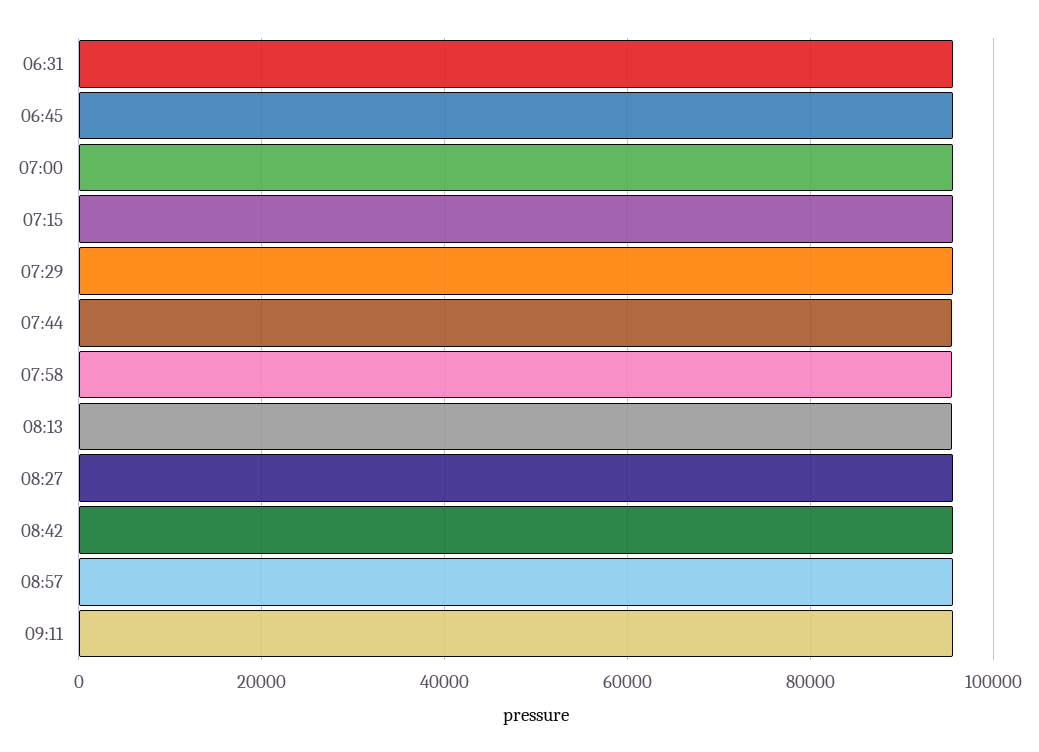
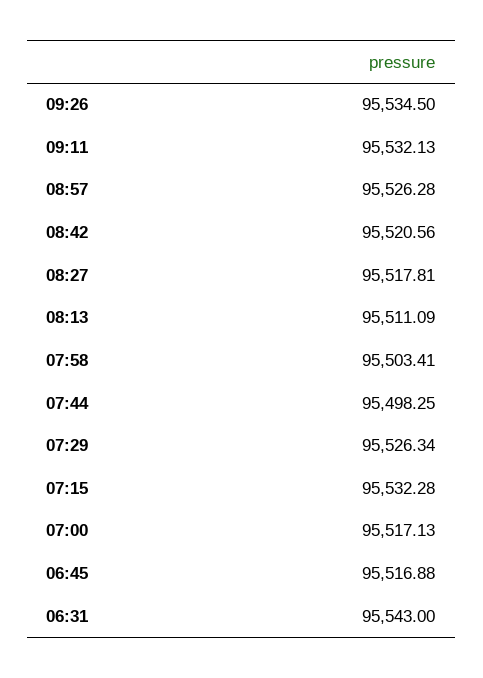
09:26: none -> 95534.5

